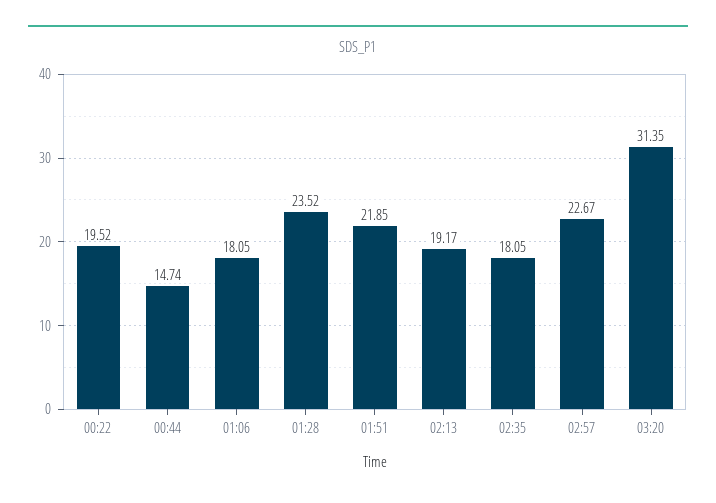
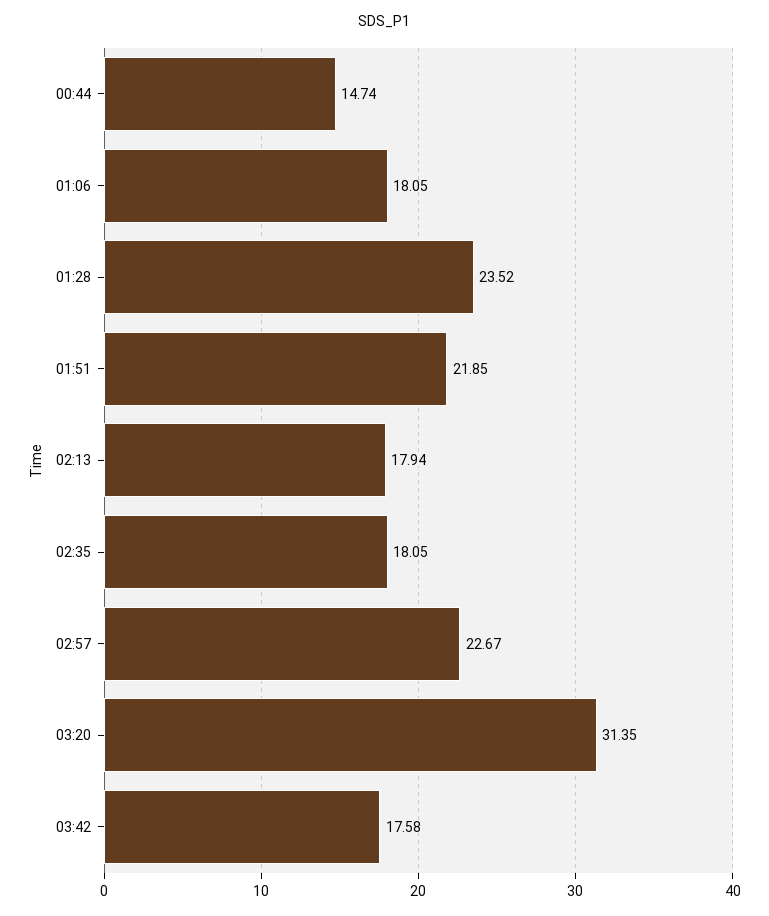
00:22: 19.52 -> none
02:13: 19.17 -> 17.94
03:42: none -> 17.58

